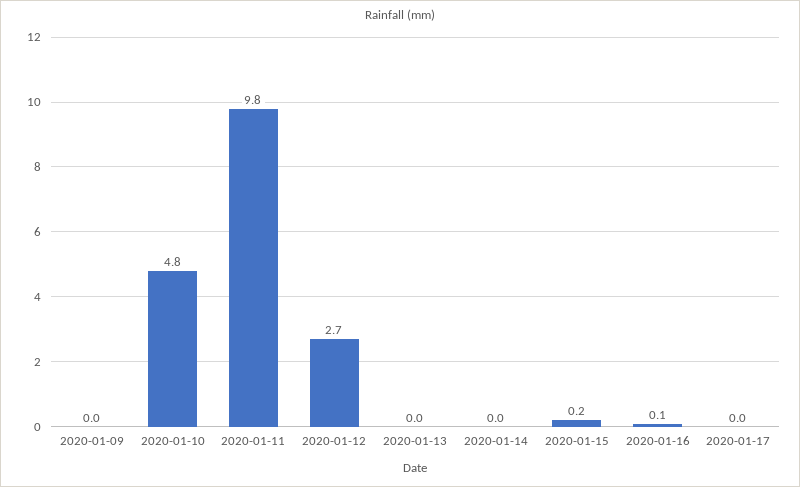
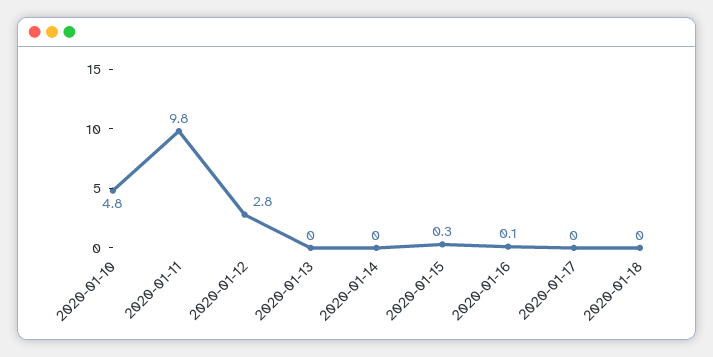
2020-01-09: 0 -> none
2020-01-12: 2.7 -> 2.8
2020-01-15: 0.2 -> 0.3
2020-01-18: none -> 0

